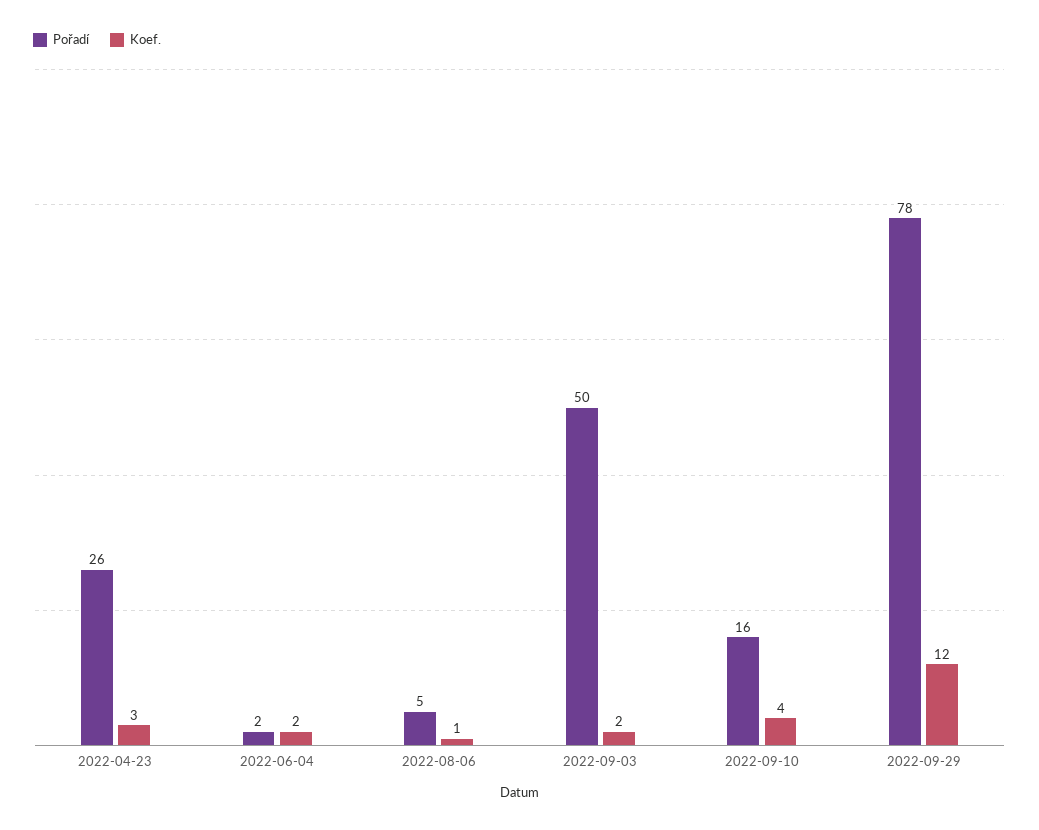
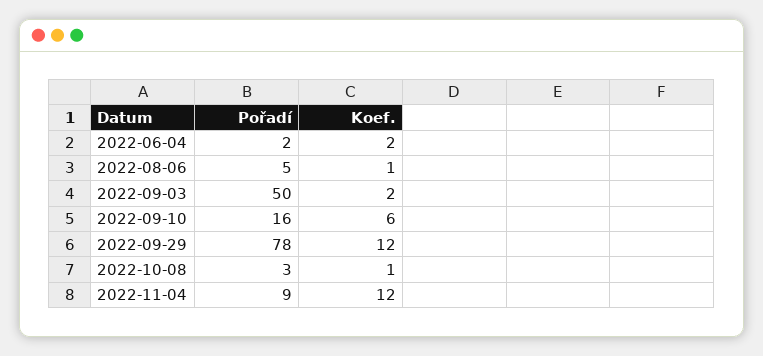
Pořadí, 2022-04-23: 26 -> none
Koef., 2022-04-23: 3 -> none
Koef., 2022-09-10: 4 -> 6
Pořadí, 2022-10-08: none -> 3
Koef., 2022-10-08: none -> 1
Pořadí, 2022-11-04: none -> 9
Koef., 2022-11-04: none -> 12

